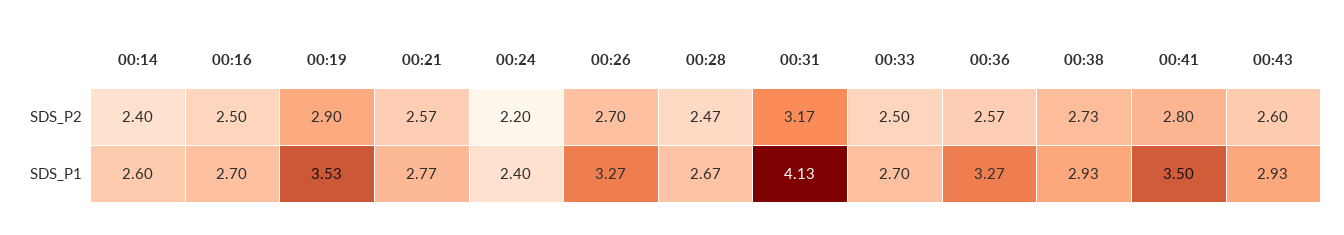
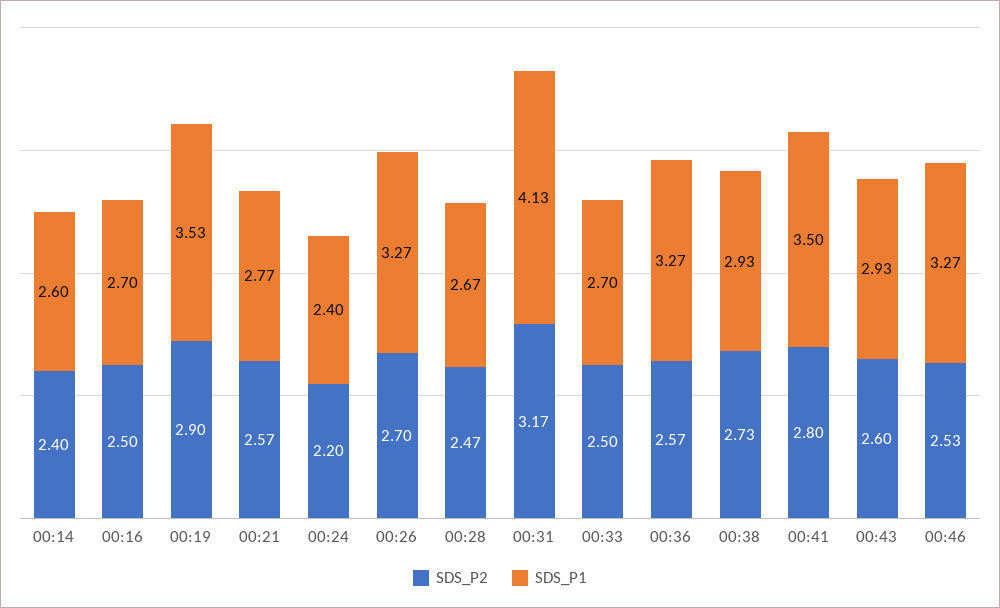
SDS_P2, 00:46: none -> 2.53
SDS_P1, 00:46: none -> 3.27

